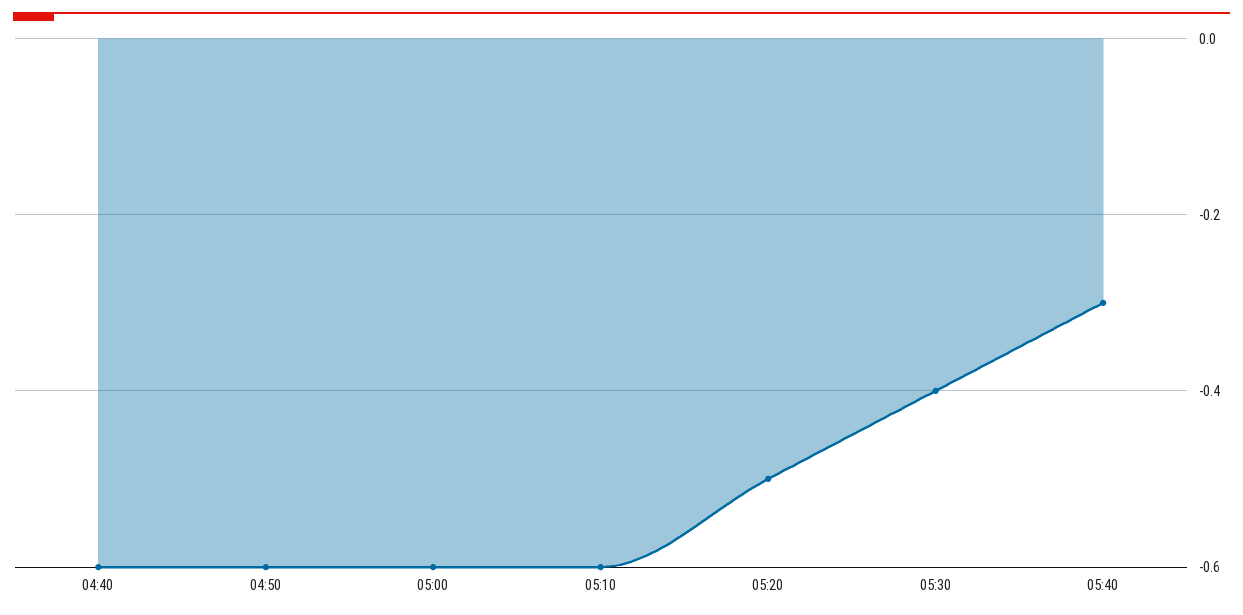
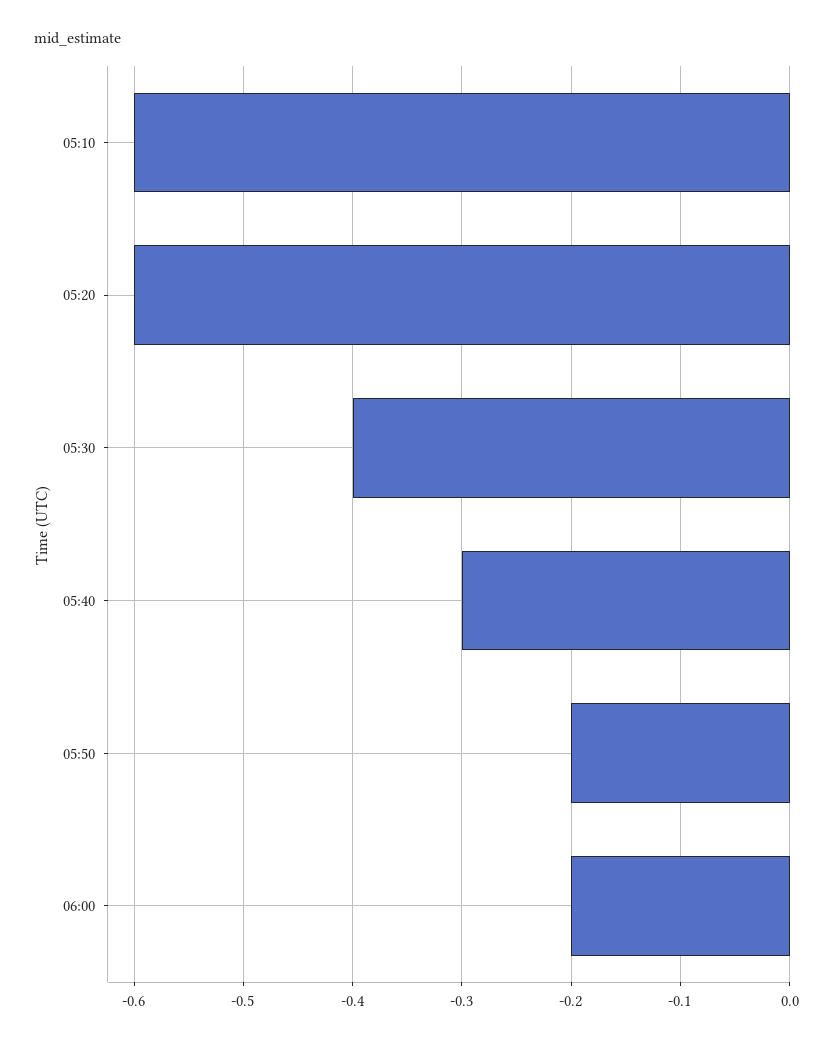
04:40: -0.6 -> none
04:50: -0.6 -> none
05:00: -0.6 -> none
05:20: -0.5 -> -0.6
05:50: none -> -0.2
06:00: none -> -0.2

